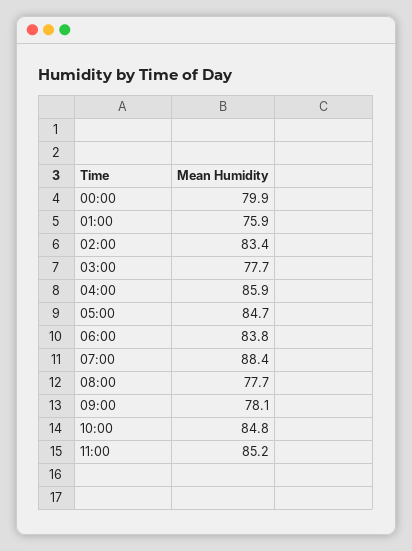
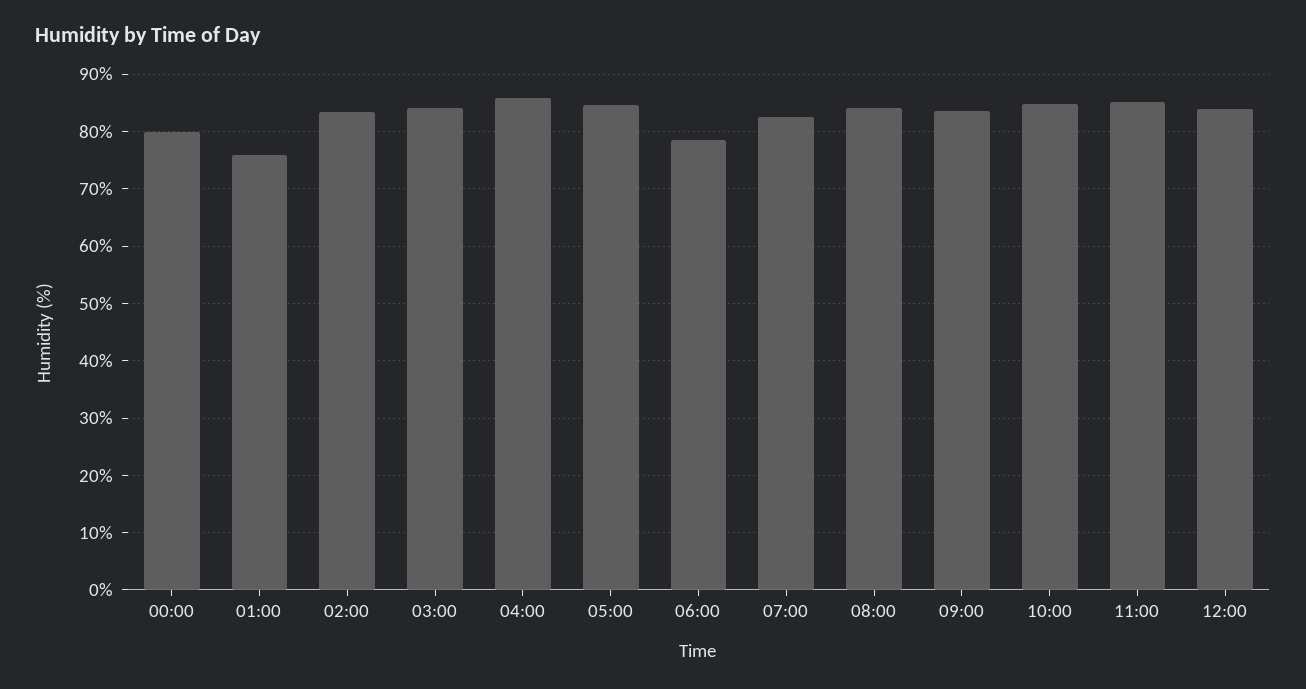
03:00: 77.7 -> 84
06:00: 83.8 -> 78
07:00: 88.4 -> 82
08:00: 77.7 -> 84
09:00: 78.1 -> 84
12:00: none -> 84

